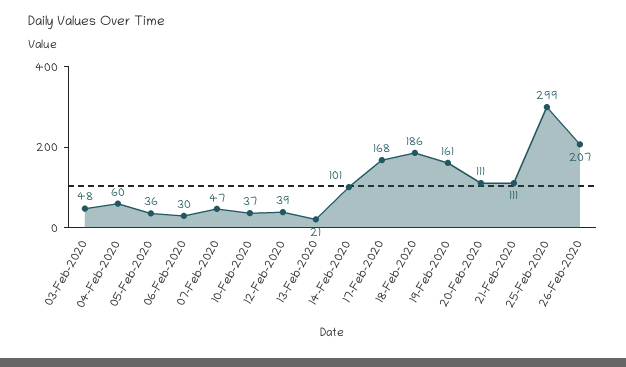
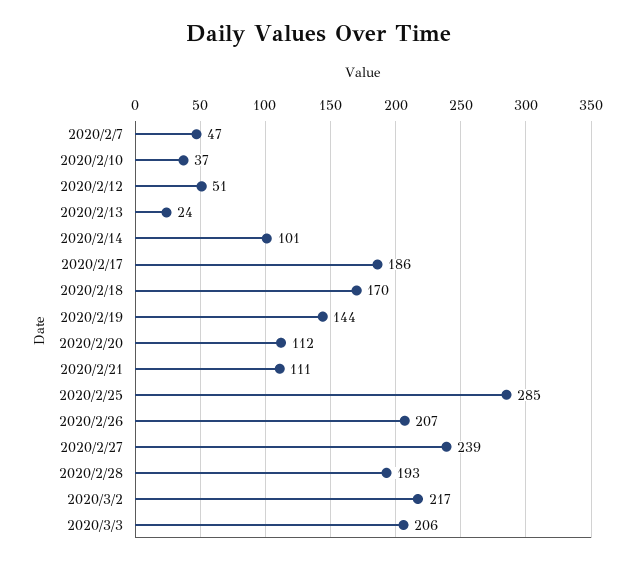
03-Feb-2020: 48 -> none
04-Feb-2020: 60 -> none
05-Feb-2020: 36 -> none
06-Feb-2020: 30 -> none
12-Feb-2020: 39 -> 51
13-Feb-2020: 21 -> 24
17-Feb-2020: 168 -> 186
18-Feb-2020: 186 -> 170
19-Feb-2020: 161 -> 144
20-Feb-2020: 111 -> 112
25-Feb-2020: 299 -> 285
2020/2/27: none -> 239
2020/2/28: none -> 193
2020/3/2: none -> 217
2020/3/3: none -> 206

